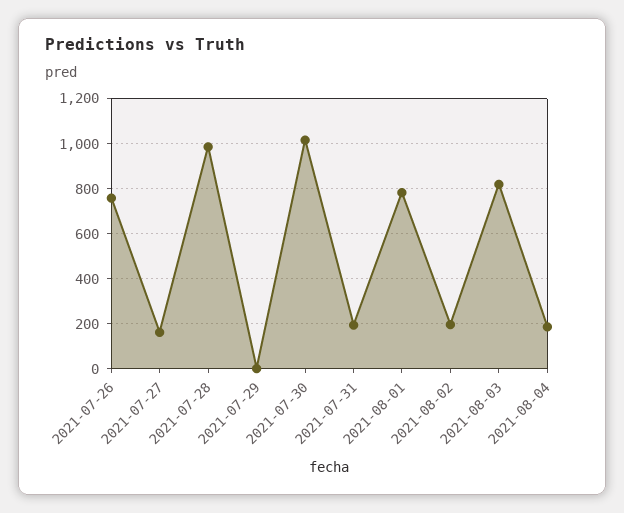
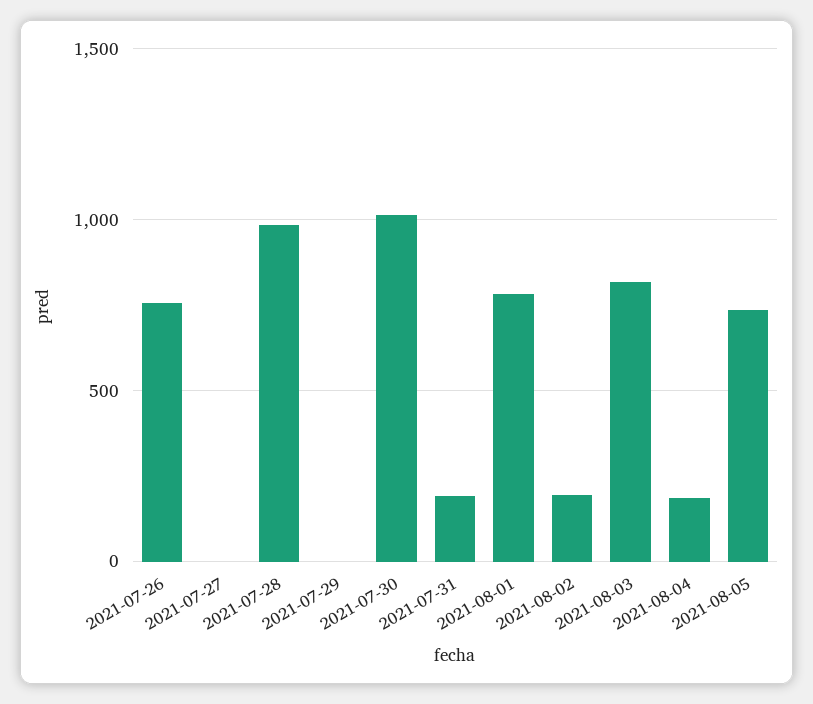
2021-07-27: 150 -> 0
2021-08-05: none -> 750

